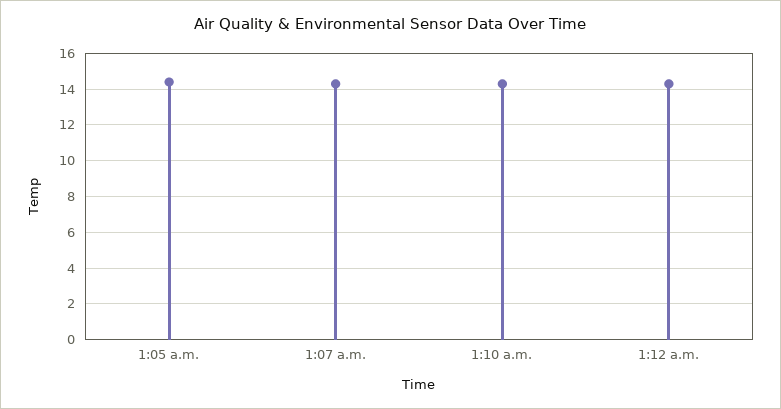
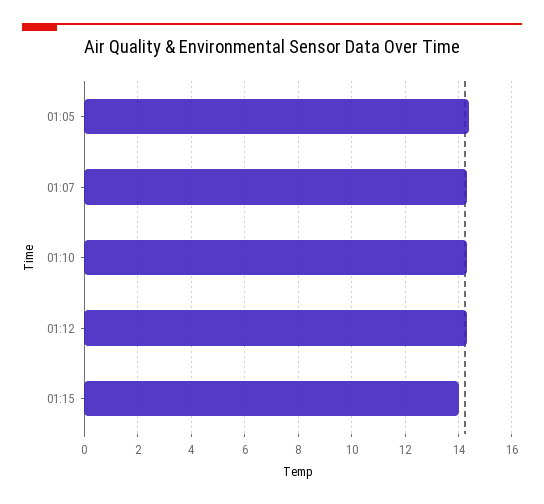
01:15: none -> 14

